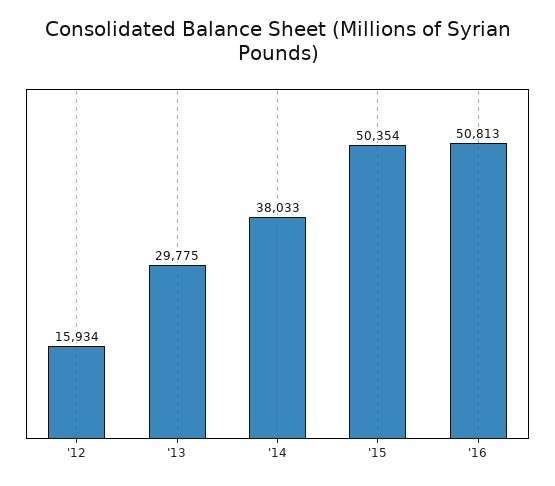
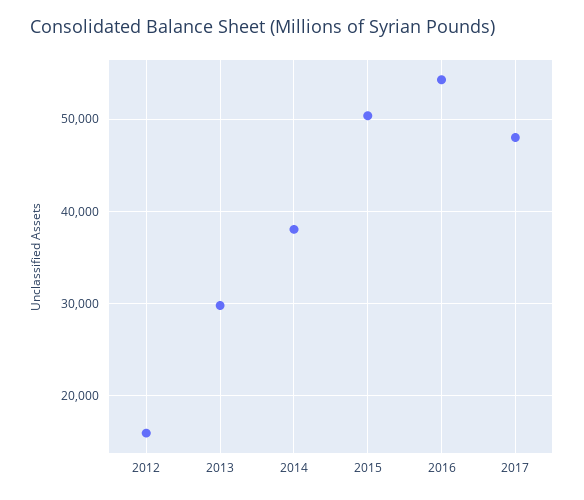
'16: 50813 -> 54000
2017: none -> 48000

